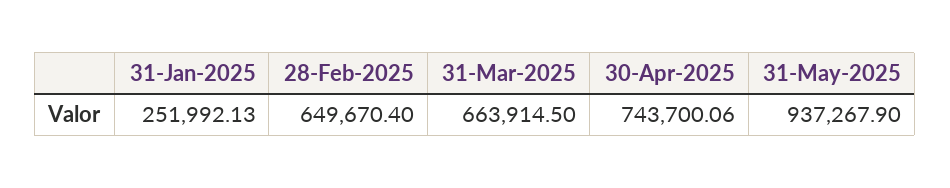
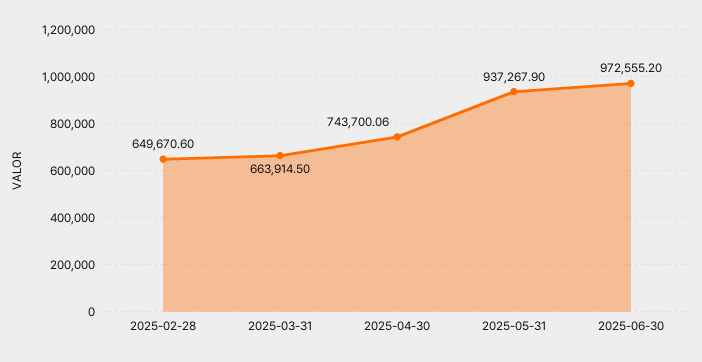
31-Jan-2025: 251992.13 -> none
28-Feb-2025: 649670.4 -> 649670.6
2025-06-30: none -> 972555.2

